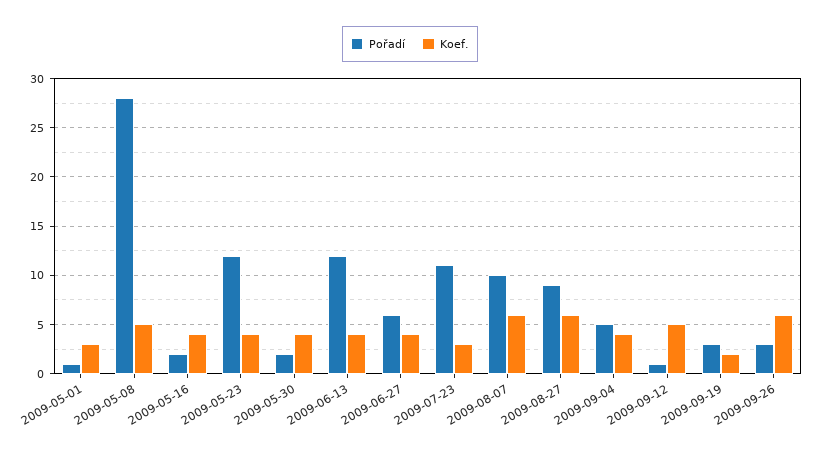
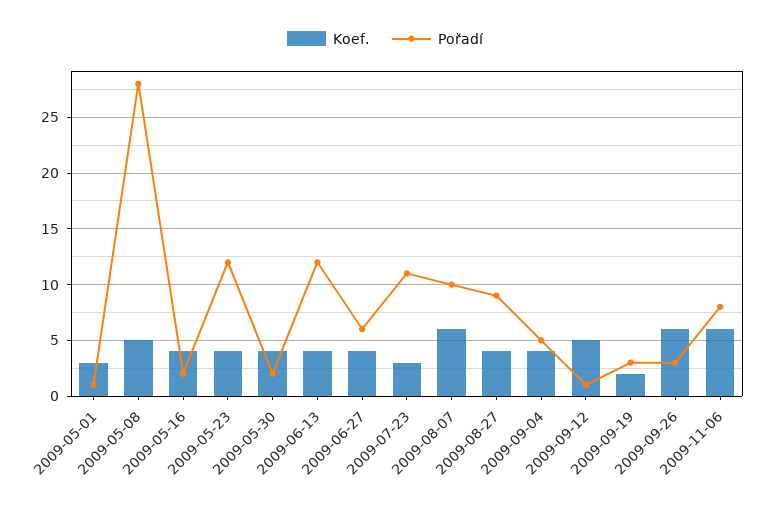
Koef., 2009-08-27: 6 -> 4
Koef., 2009-11-06: none -> 6
Pořadí, 2009-11-06: none -> 8

